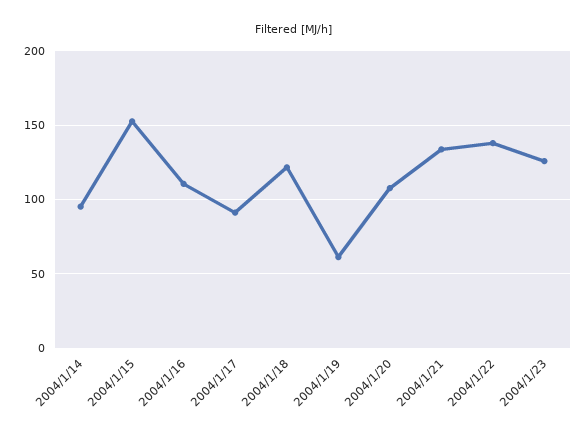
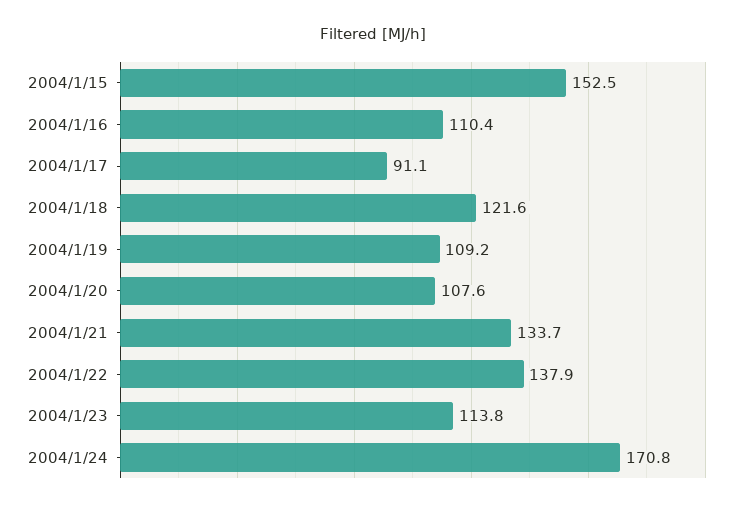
2004/1/14: 95 -> none
2004/1/19: 60 -> 109.2
2004/1/23: 125 -> 113.8
2004/1/24: none -> 170.8

